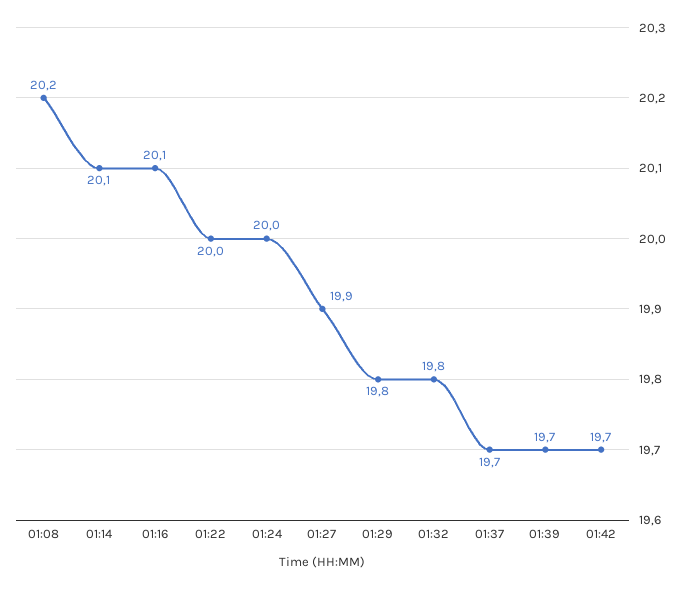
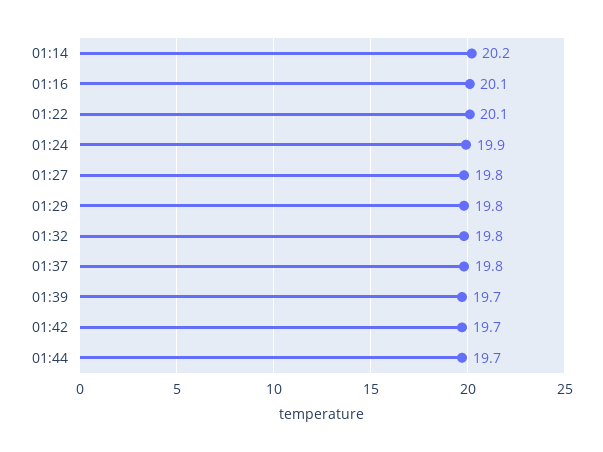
01:08: 20.2 -> none
01:14: 20.1 -> 20.2
01:22: 20 -> 20.1
01:24: 20 -> 19.9
01:27: 19.9 -> 19.8
01:37: 19.7 -> 19.8
01:44: none -> 19.7

